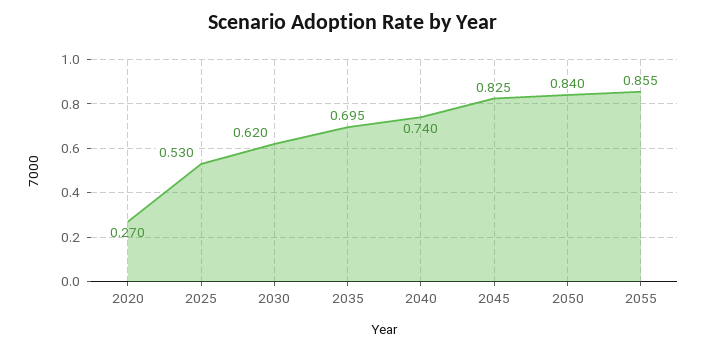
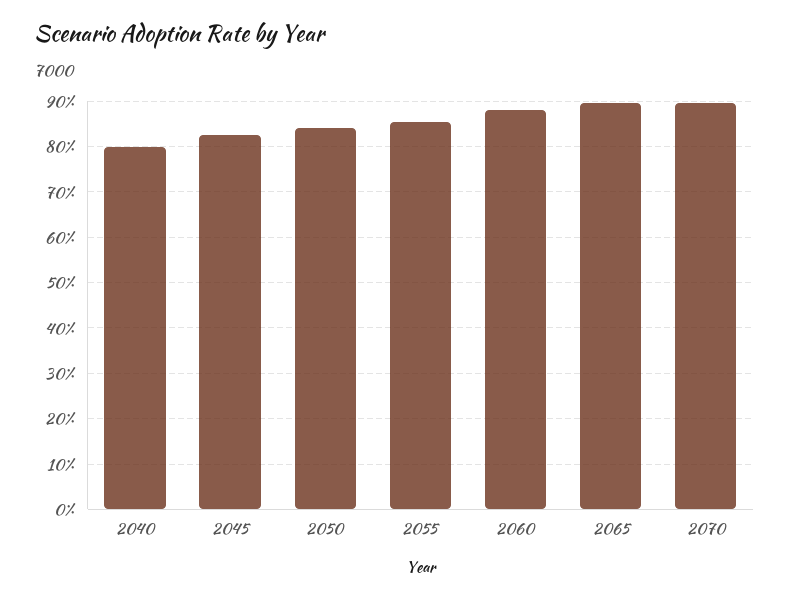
2020: 0.27 -> none
2025: 0.53 -> none
2030: 0.62 -> none
2035: 0.695 -> none
2040: 0.74 -> 0.8
2060: none -> 0.88
2065: none -> 0.9
2070: none -> 0.9

